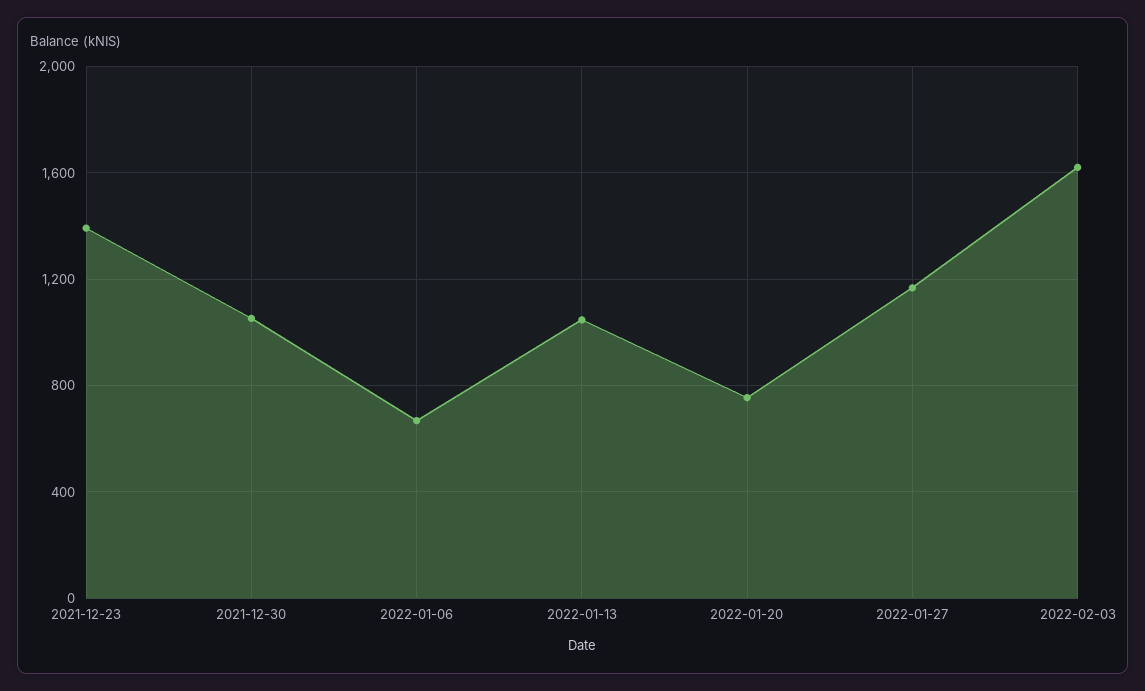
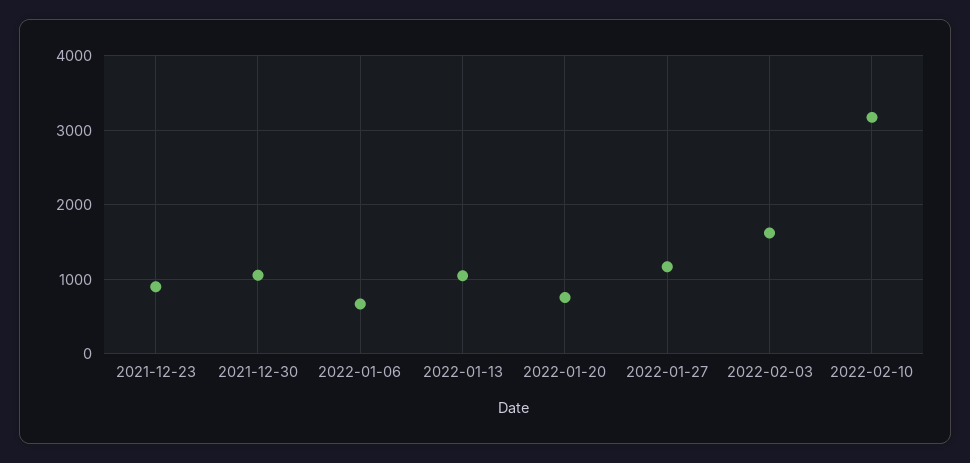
2021-12-23: 1400 -> 900
2022-02-10: none -> 3200

